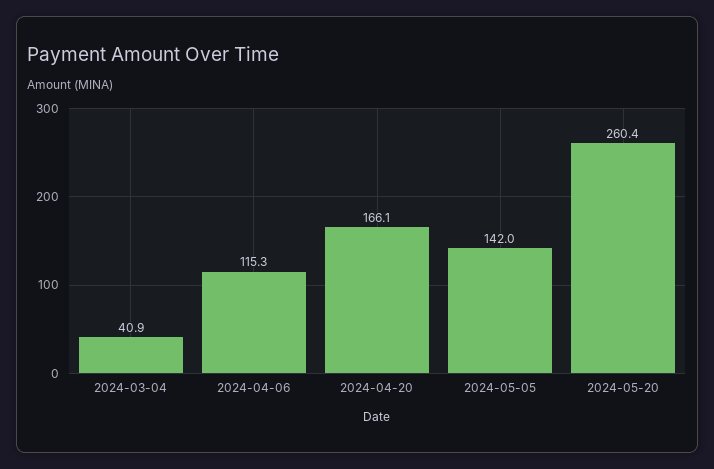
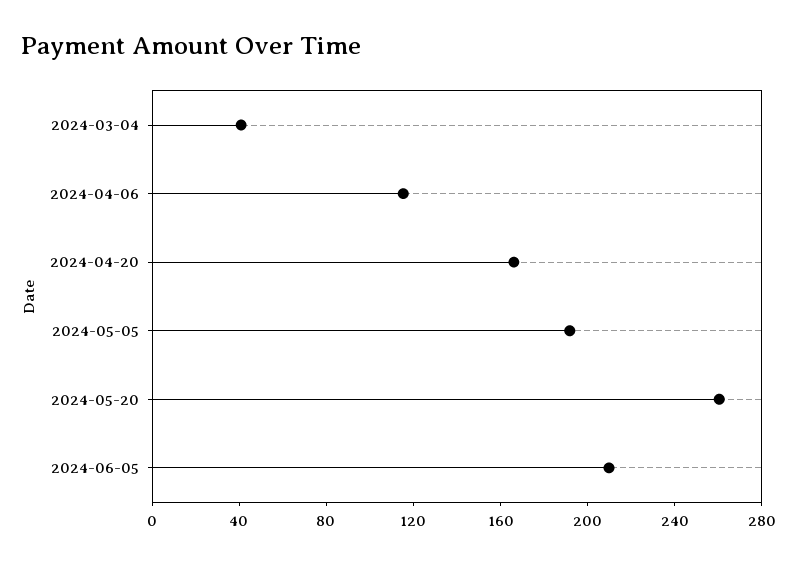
2024-05-05: 142 -> 190
2024-06-05: none -> 210

